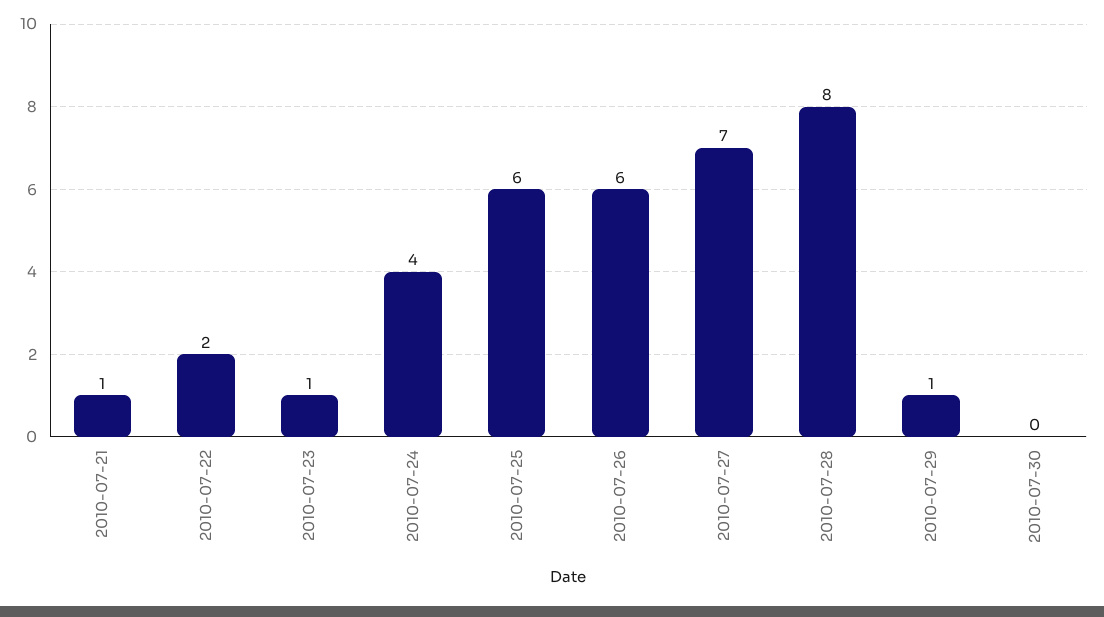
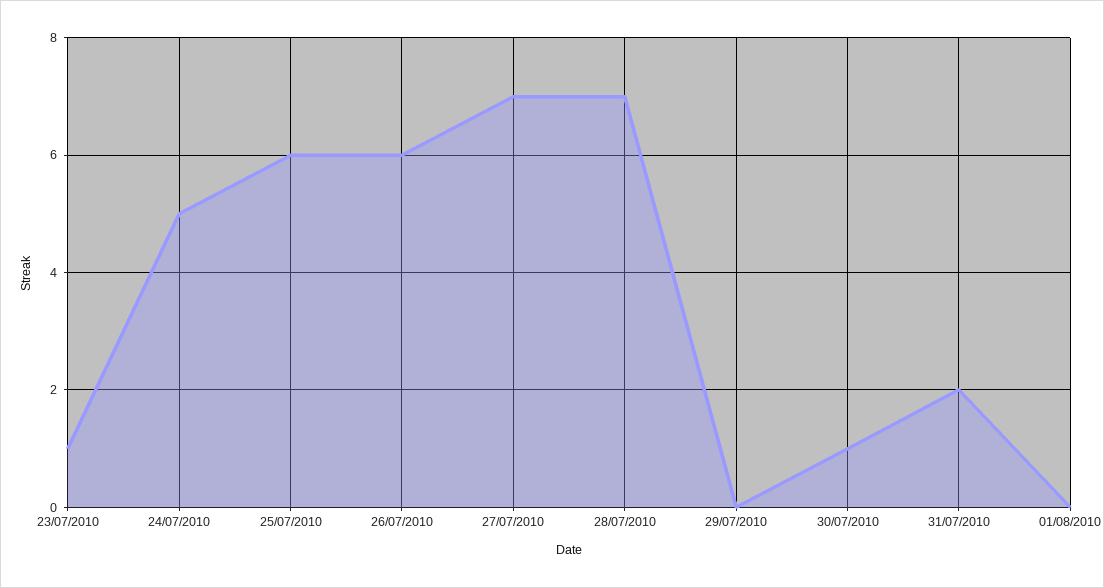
2010-07-21: 1 -> none
2010-07-22: 2 -> none
2010-07-24: 4 -> 5
2010-07-28: 8 -> 7
2010-07-29: 1 -> 0
2010-07-30: 0 -> 1
31/07/2010: none -> 2
01/08/2010: none -> 0

